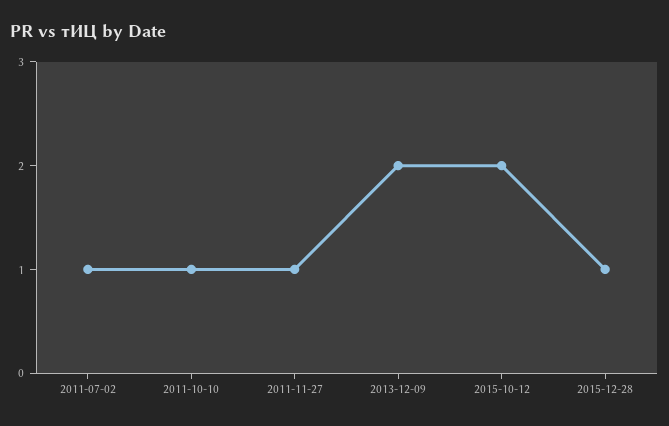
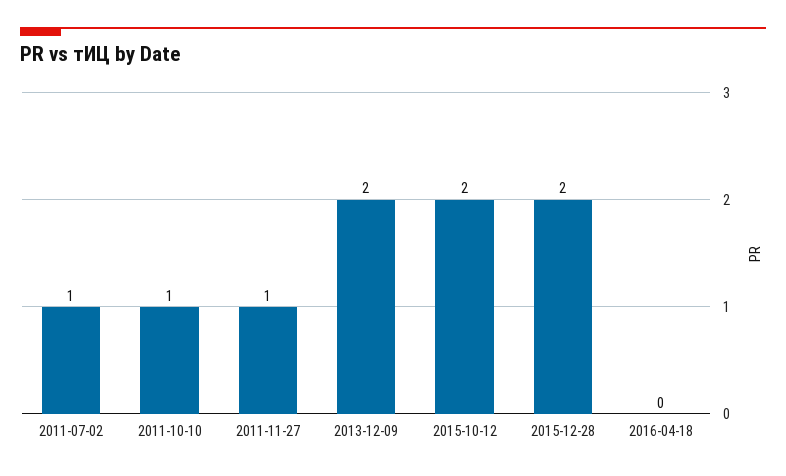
2015-12-28: 1 -> 2
2016-04-18: none -> 0

